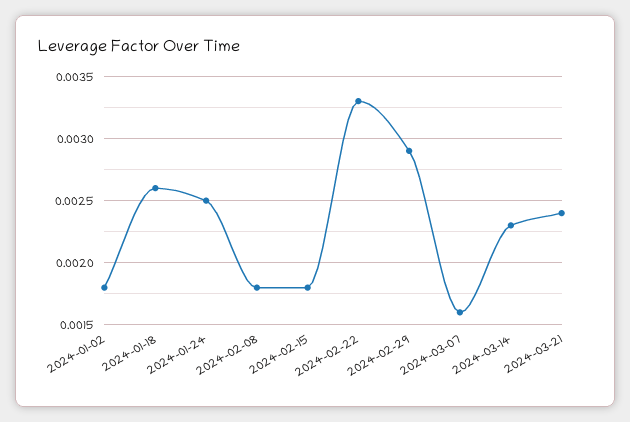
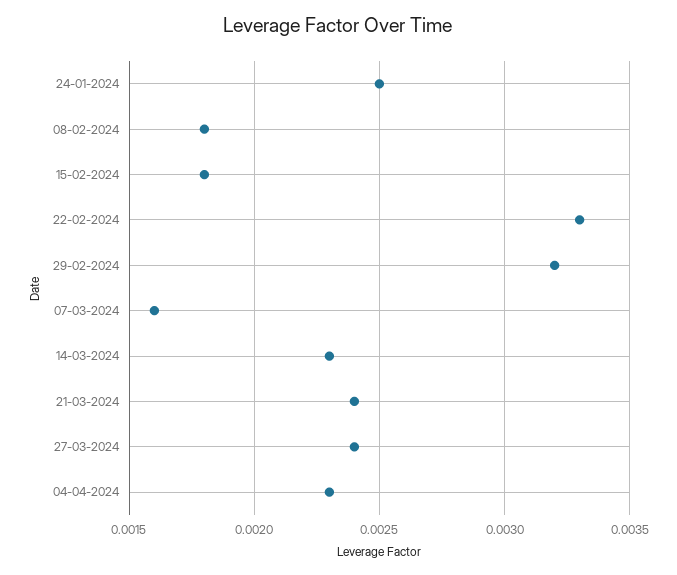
2024-01-02: 0.0018 -> none
2024-01-18: 0.0026 -> none
2024-02-29: 0.0029 -> 0.0032
27-03-2024: none -> 0.0024
04-04-2024: none -> 0.0023

